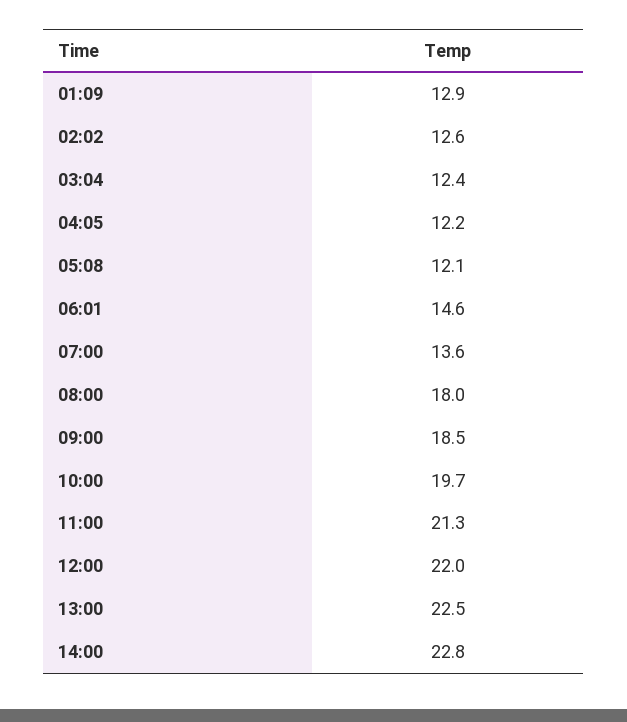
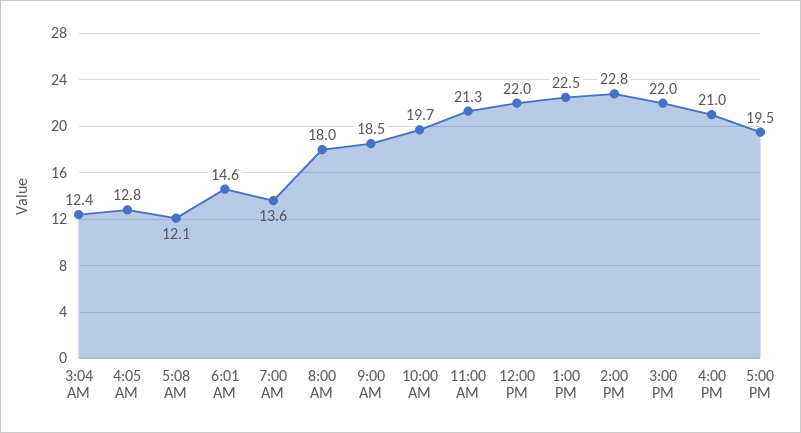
01:09: 12.9 -> none
02:02: 12.6 -> none
04:05: 12.2 -> 12.8
3:00 PM: none -> 22
4:00 PM: none -> 21
5:00 PM: none -> 19.5

